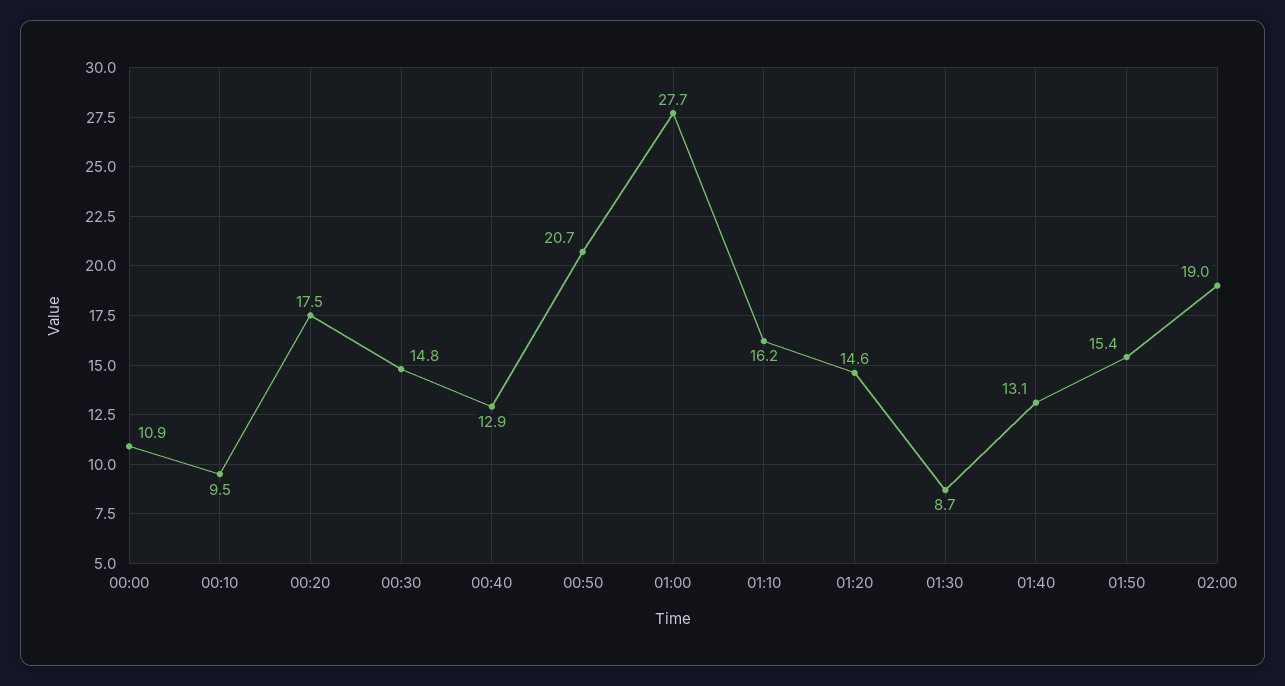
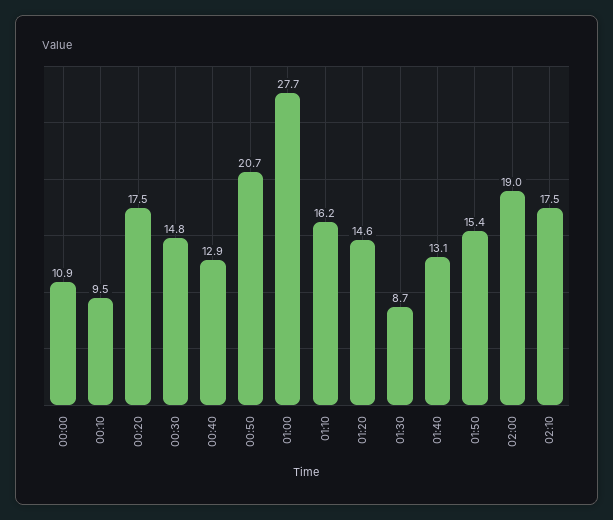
02:10: none -> 17.5

